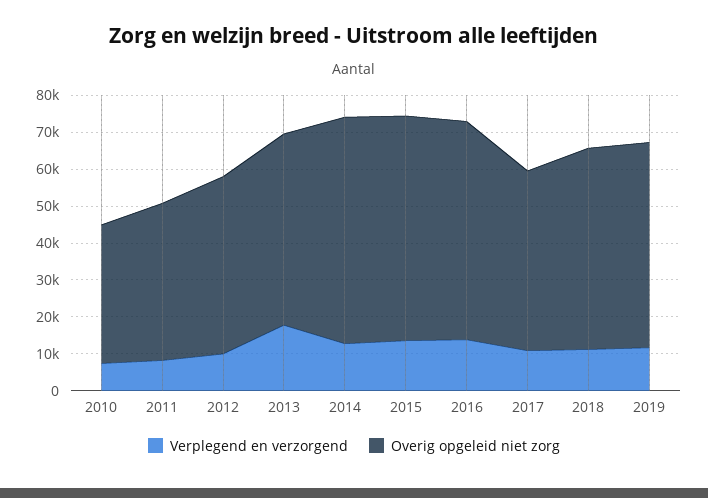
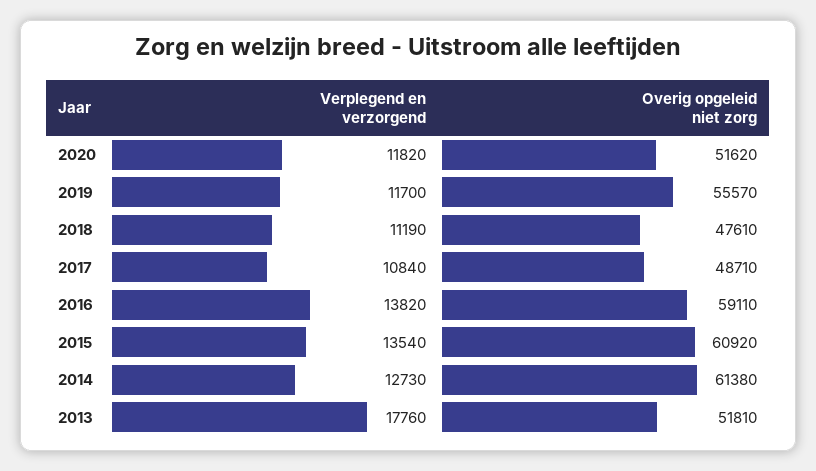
Verplegend en verzorgend, 2010: 7500 -> none
Overig opgeleid niet zorg, 2010: 37500 -> none
Verplegend en verzorgend, 2011: 7500 -> none
Overig opgeleid niet zorg, 2011: 42500 -> none
Verplegend en verzorgend, 2012: 10000 -> none
Overig opgeleid niet zorg, 2012: 47500 -> none
Overig opgeleid niet zorg, 2018: 55000 -> 47610
Verplegend en verzorgend, 2020: none -> 11820
Overig opgeleid niet zorg, 2020: none -> 51620

